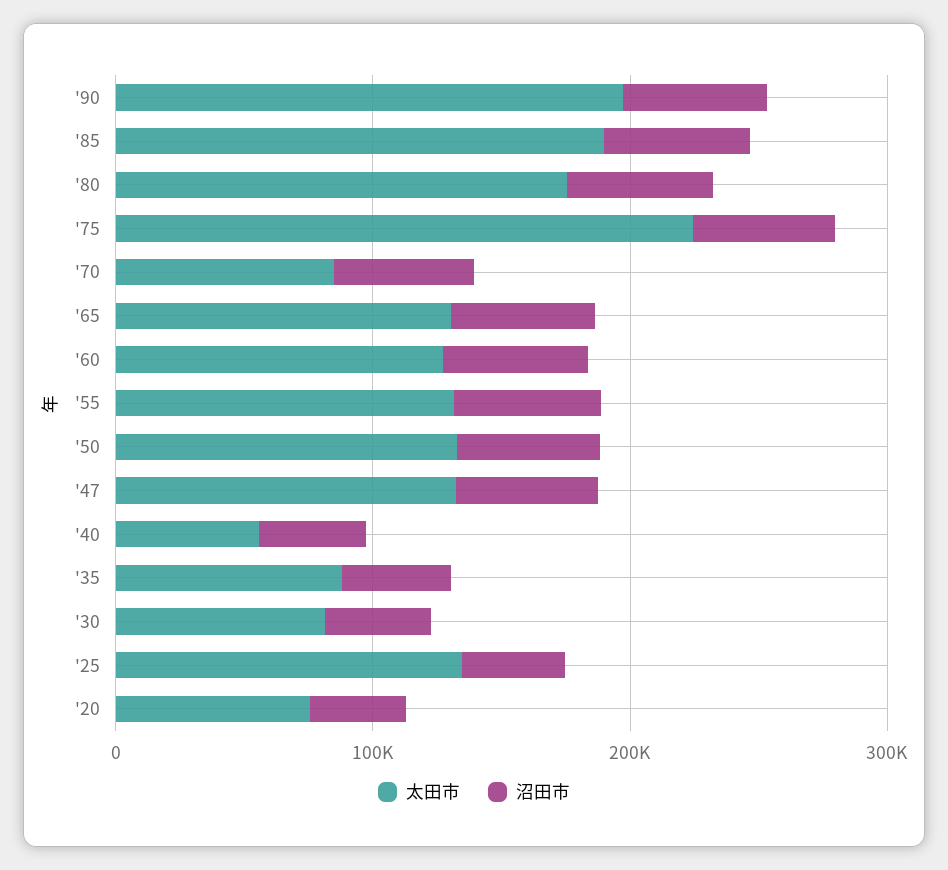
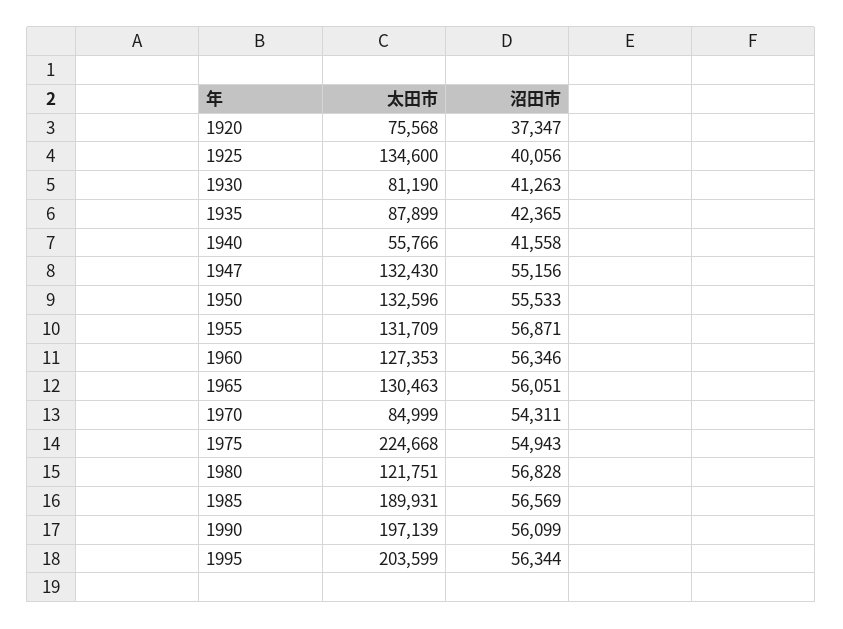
太田市, '80: 180000 -> 121751
太田市, 1995: none -> 203599
沼田市, 1995: none -> 56344

